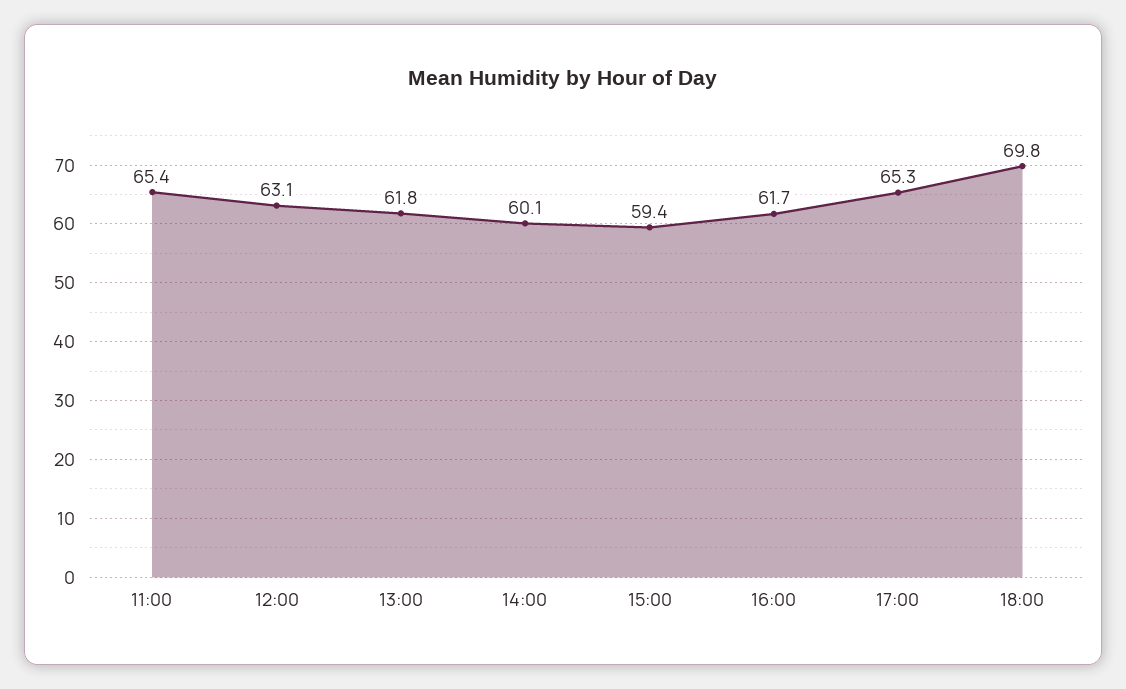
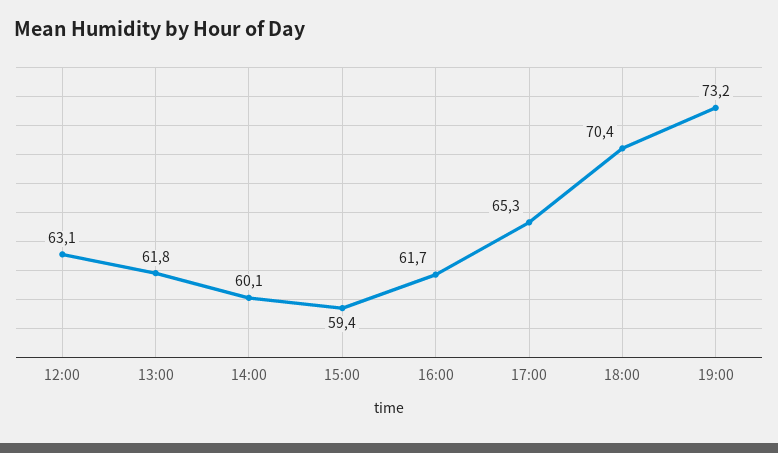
11:00: 65.4 -> none
18:00: 69.8 -> 70.4
19:00: none -> 73.2

